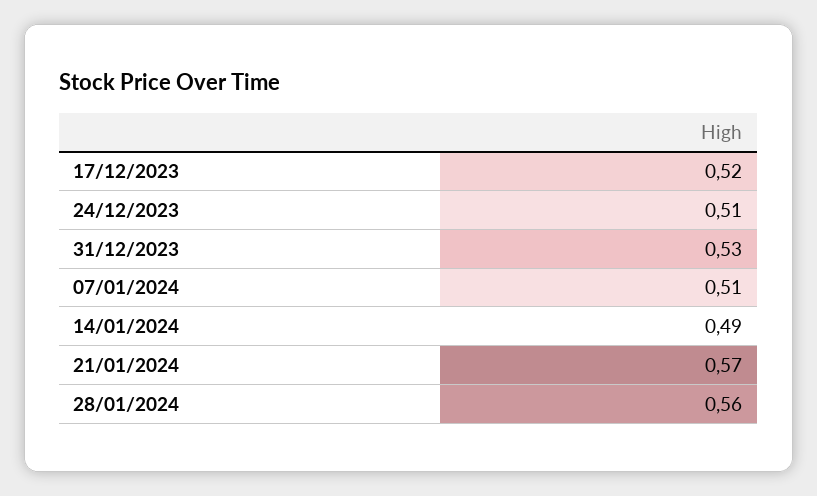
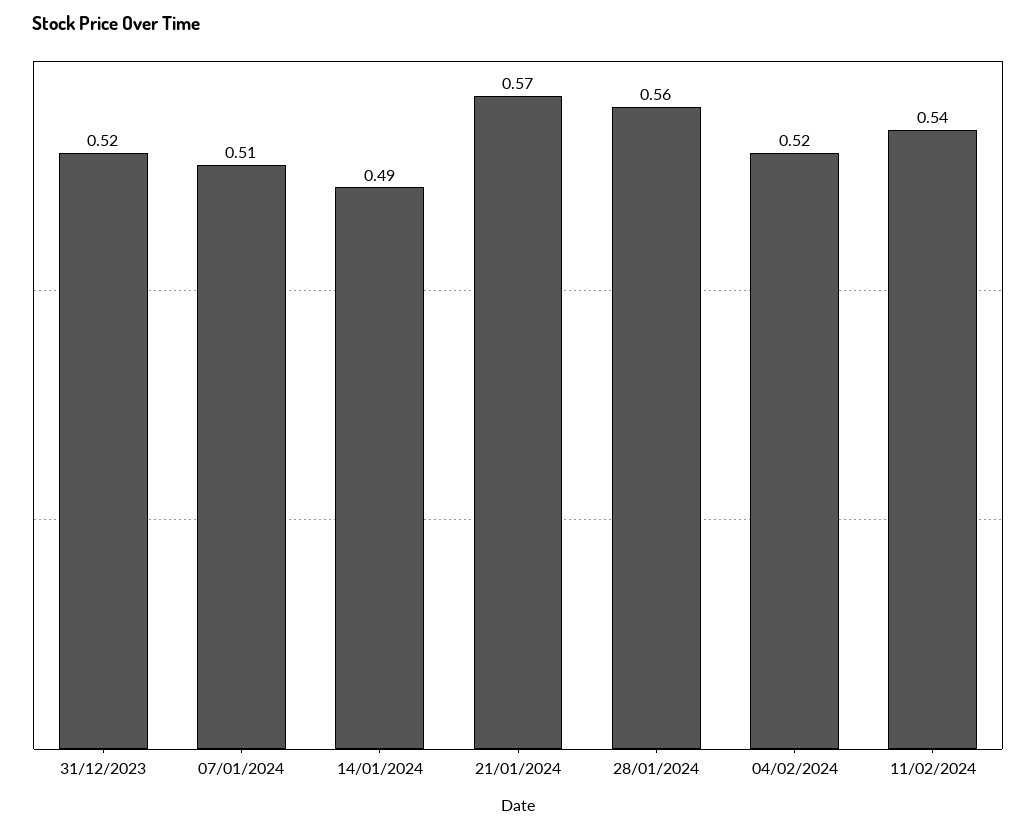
17/12/2023: 0.52 -> none
24/12/2023: 0.51 -> none
31/12/2023: 0.53 -> 0.52
04/02/2024: none -> 0.52
11/02/2024: none -> 0.54

